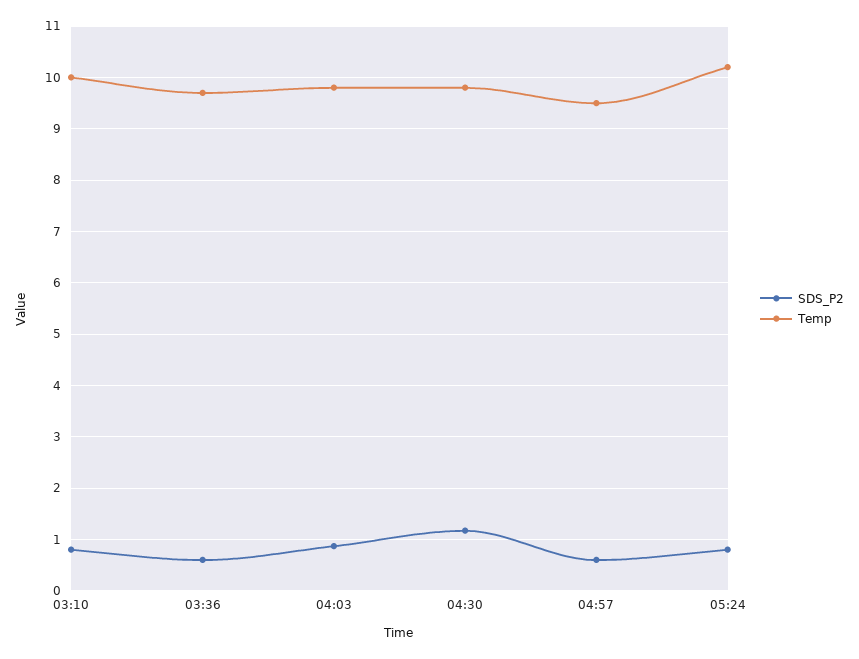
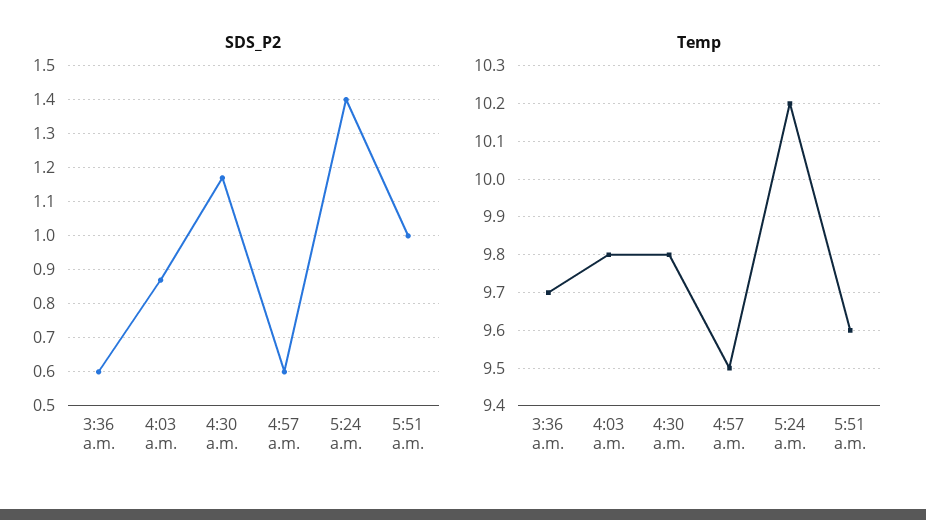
SDS_P2, 03:10: 0.8 -> none
Temp, 03:10: 10 -> none
SDS_P2, 05:24: 0.8 -> 1.4
SDS_P2, 5:51 a.m.: none -> 1
Temp, 5:51 a.m.: none -> 9.6

